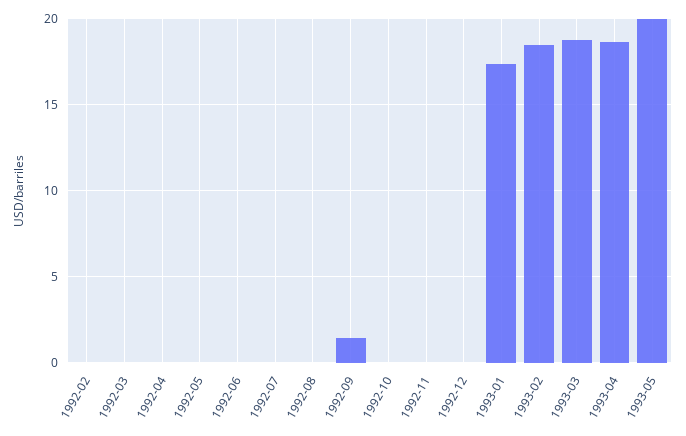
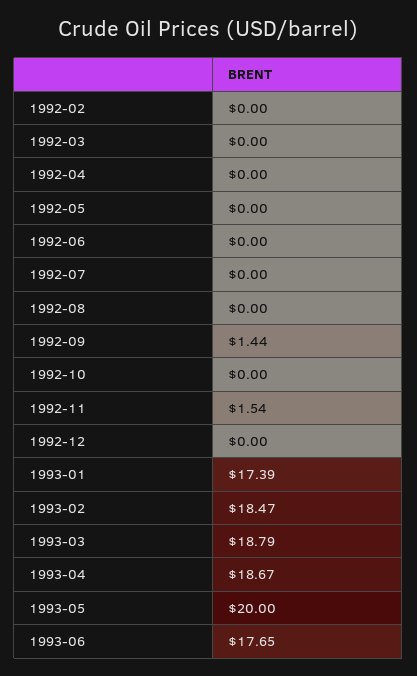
1992-11: 0 -> 1.54
1993-06: none -> 17.65

